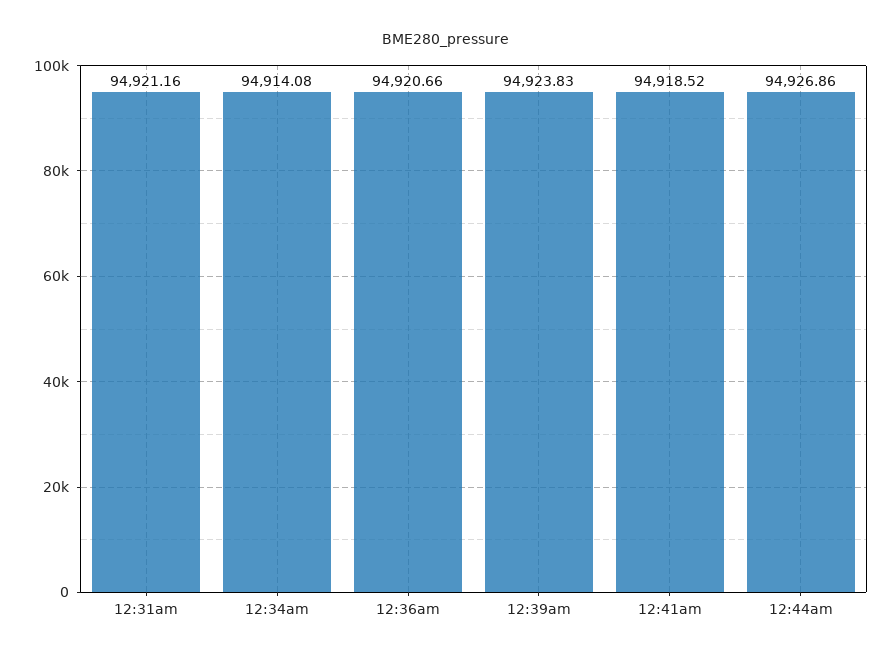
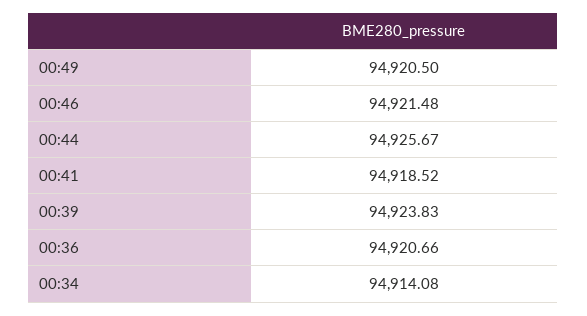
12:31am: 94921.16 -> none
12:44am: 94926.86 -> 94925.67
00:49: none -> 94920.5
00:46: none -> 94921.48

